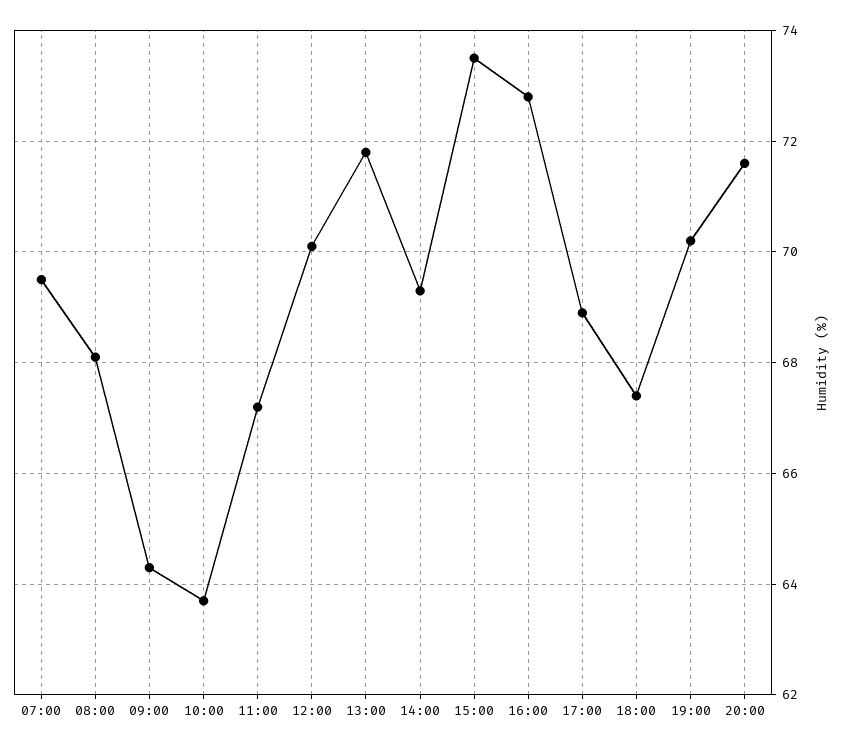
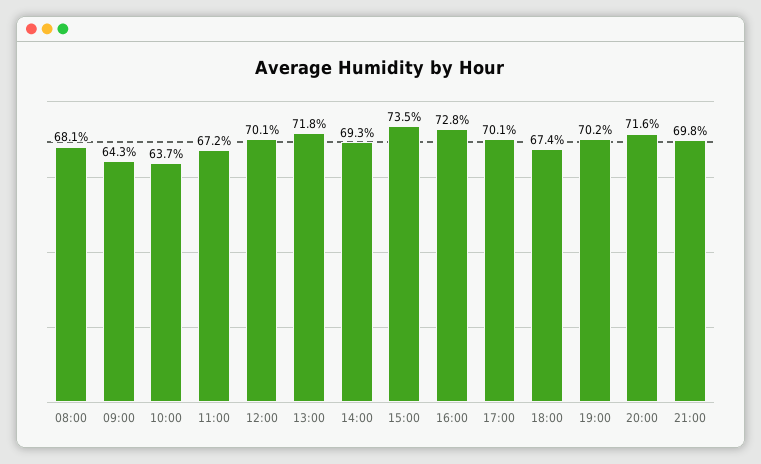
07:00: 69.5 -> none
17:00: 69 -> 70.1
21:00: none -> 69.8

